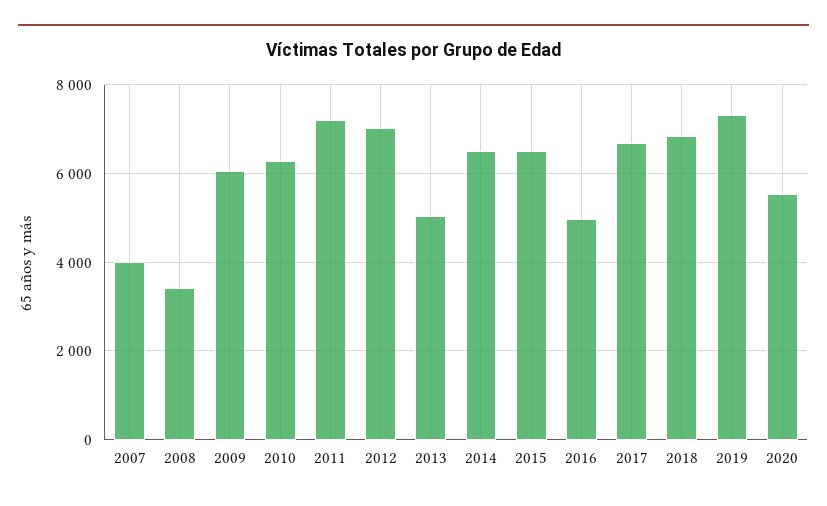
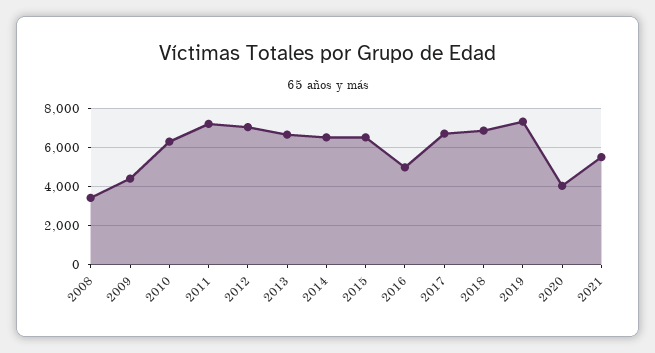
2007: 4000 -> none
2009: 6000 -> 4500
2013: 5000 -> 6500
2020: 5600 -> 4000
2021: none -> 5500

